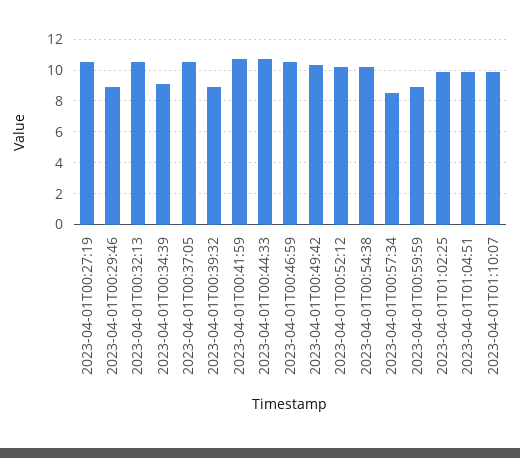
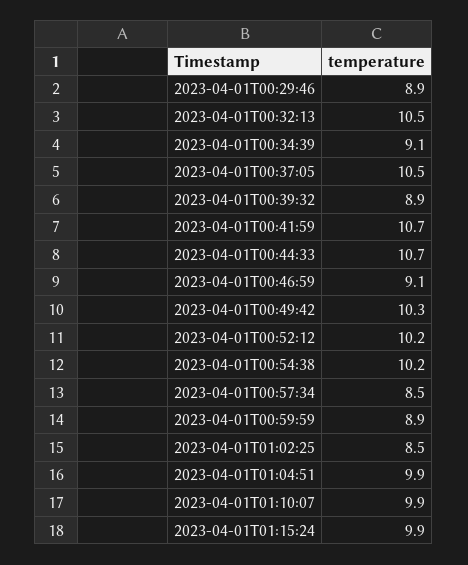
2023-04-01T00:27:19: 10.5 -> none
2023-04-01T00:46:59: 10.5 -> 9.1
2023-04-01T01:02:25: 10 -> 8.5
2023-04-01T01:15:24: none -> 9.9

